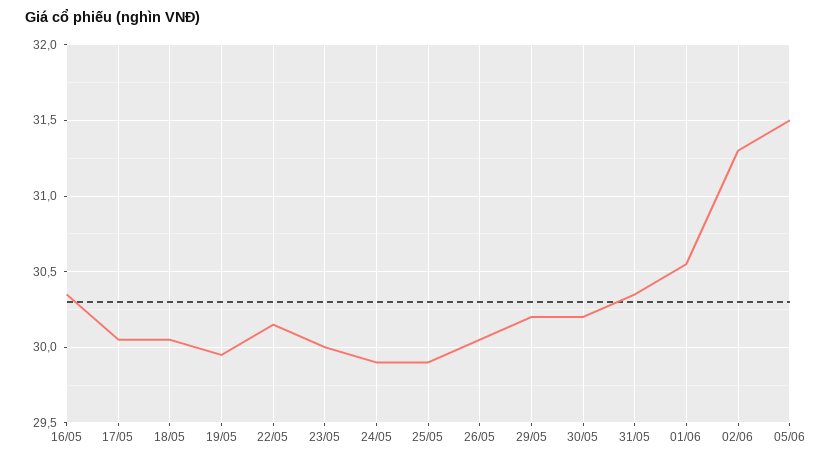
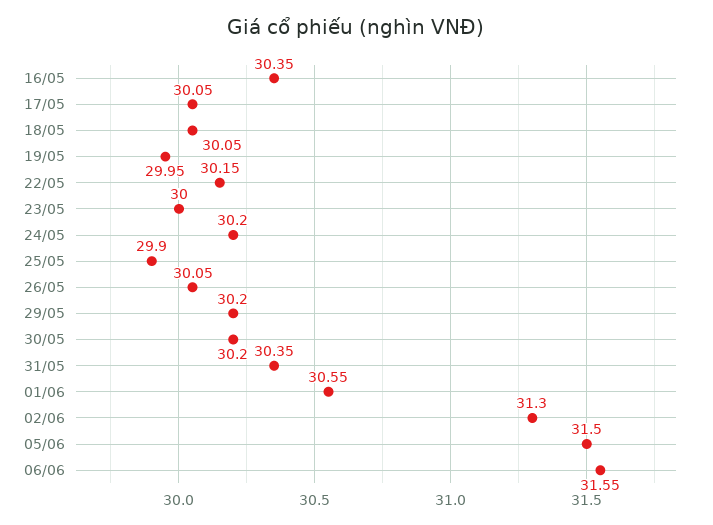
24/05: 29.9 -> 30.2
06/06: none -> 31.55

